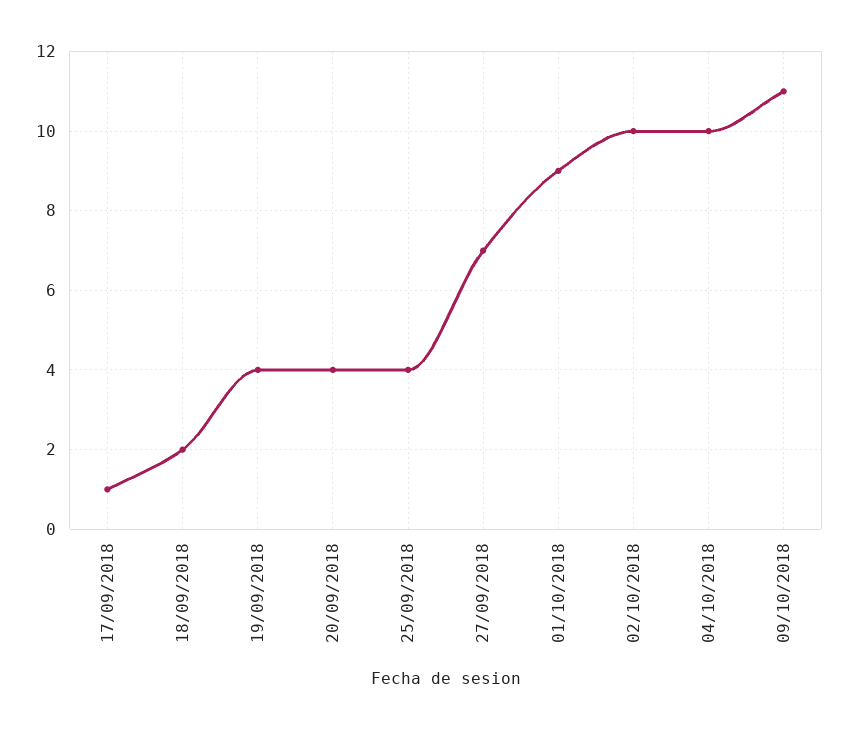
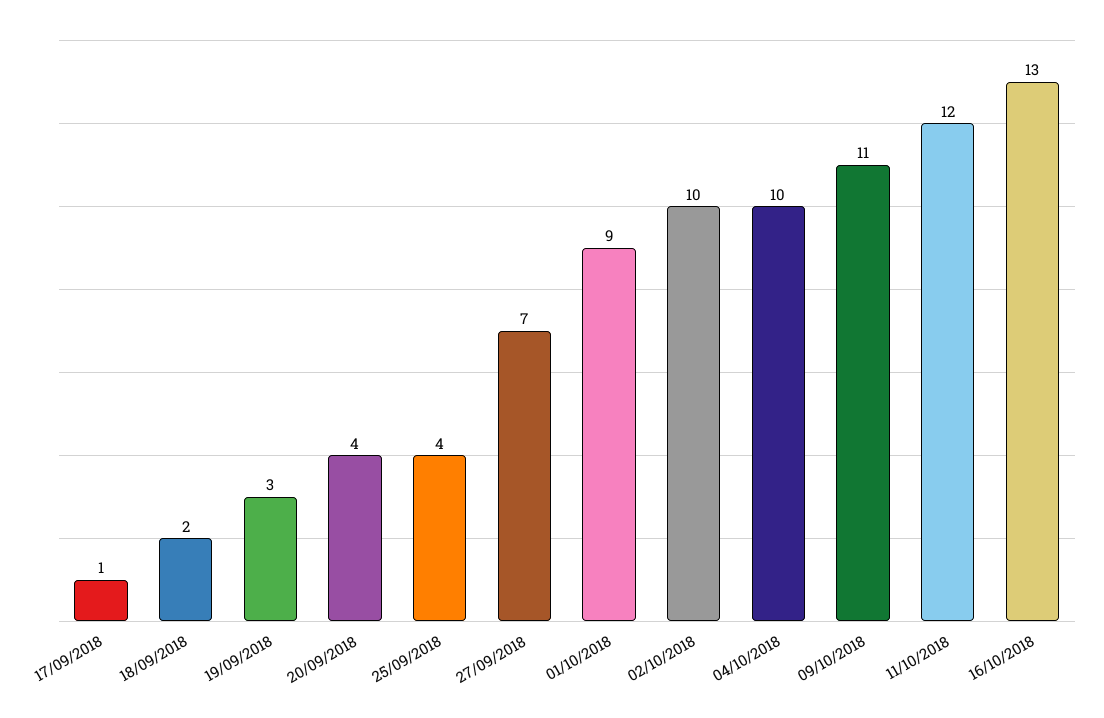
19/09/2018: 4 -> 3
11/10/2018: none -> 12
16/10/2018: none -> 13

